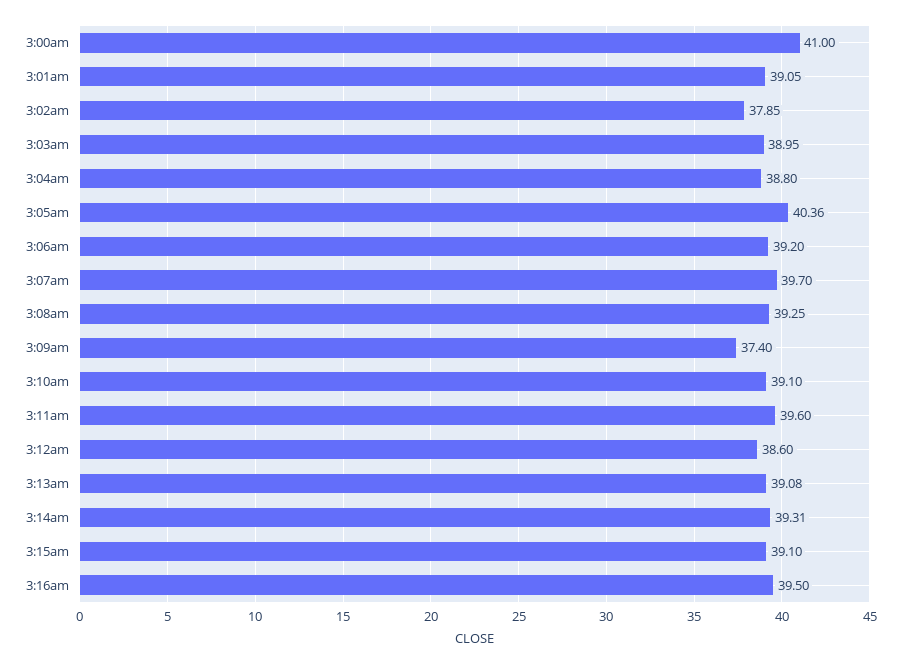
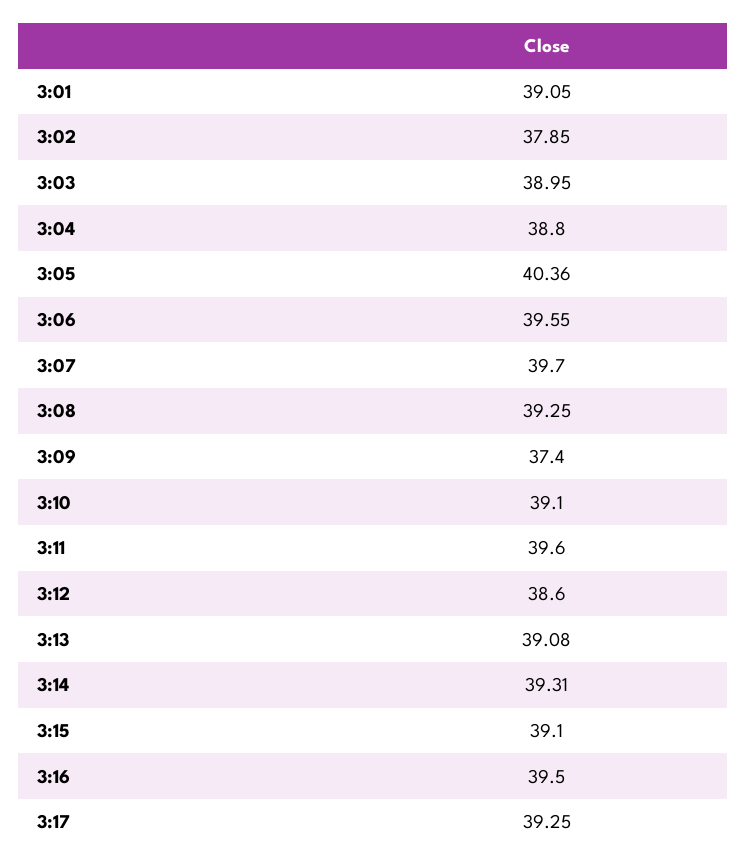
3:00am: 41 -> none
3:06am: 39.2 -> 39.55
3:17: none -> 39.25

